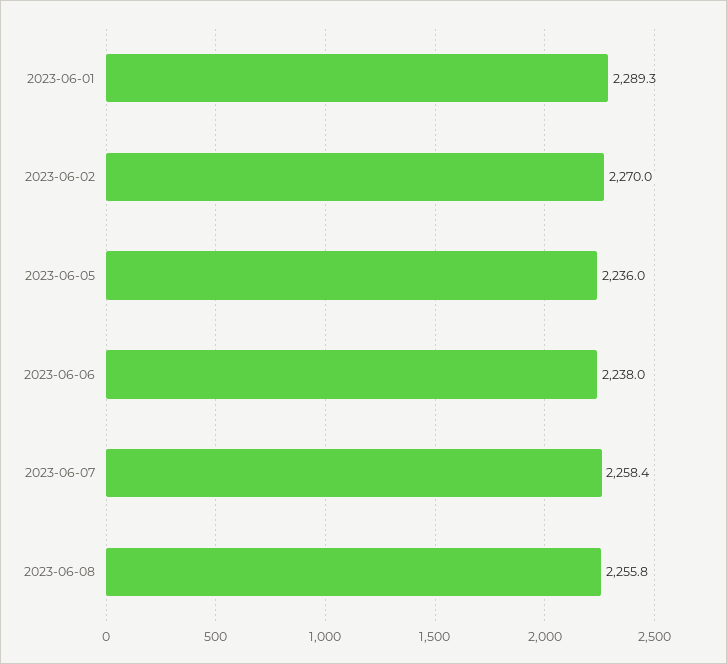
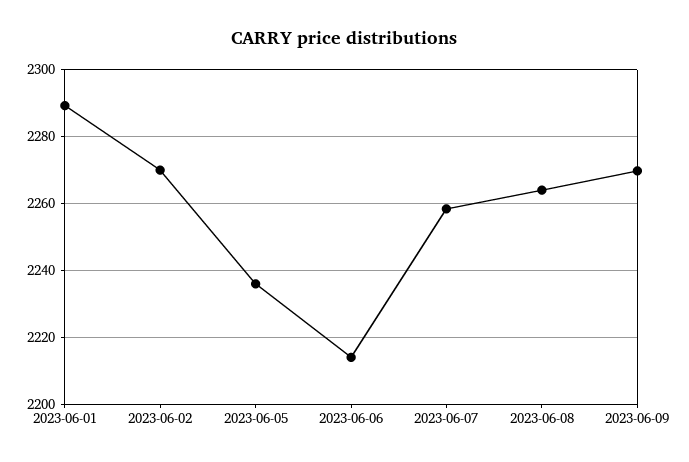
2023-06-06: 2238 -> 2214
2023-06-08: 2255.8 -> 2264
2023-06-09: none -> 2270

